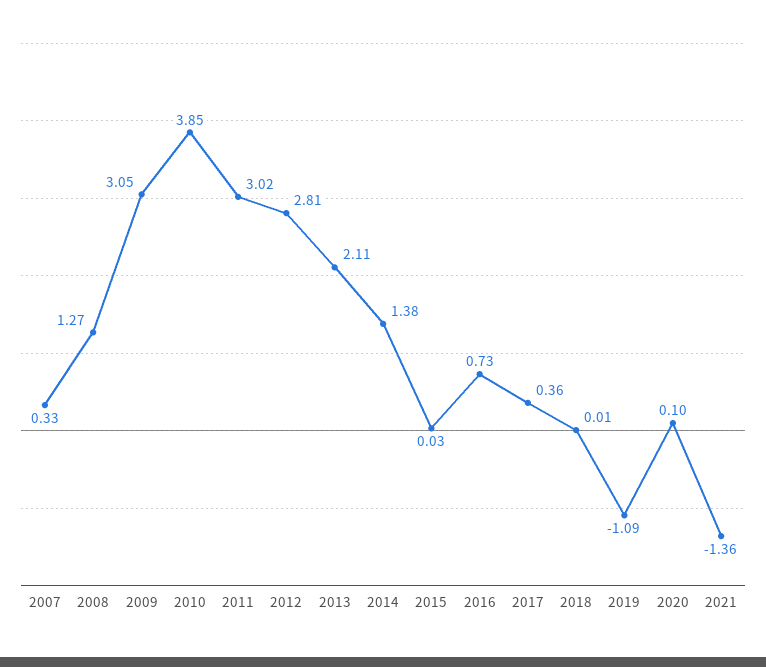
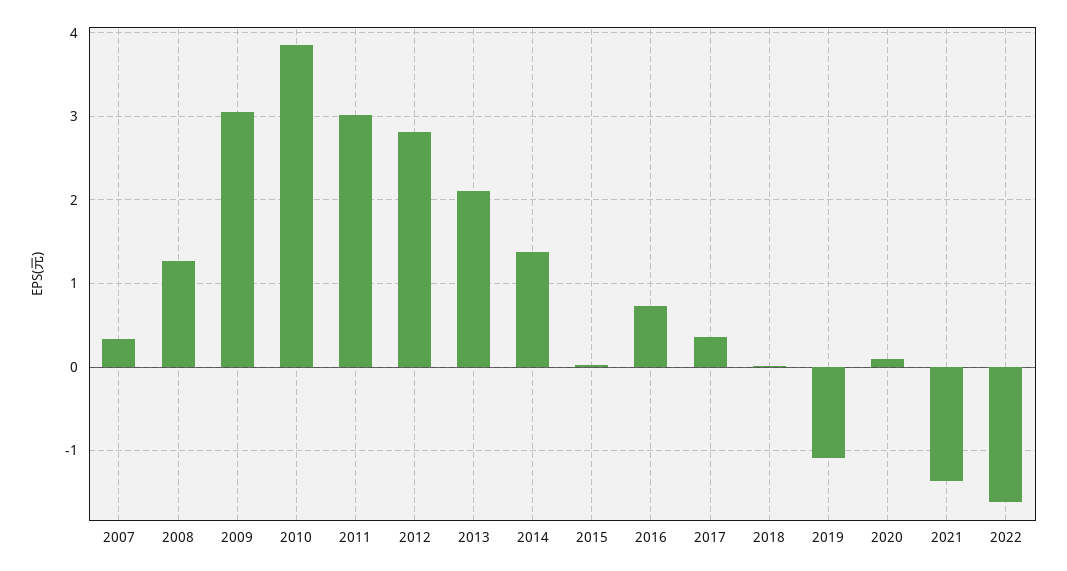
2022: none -> -1.6

